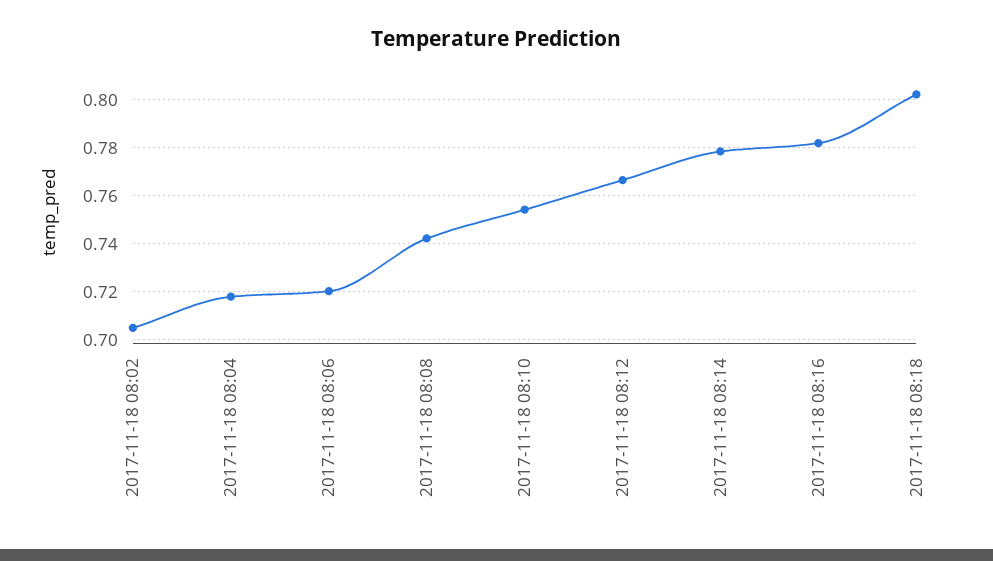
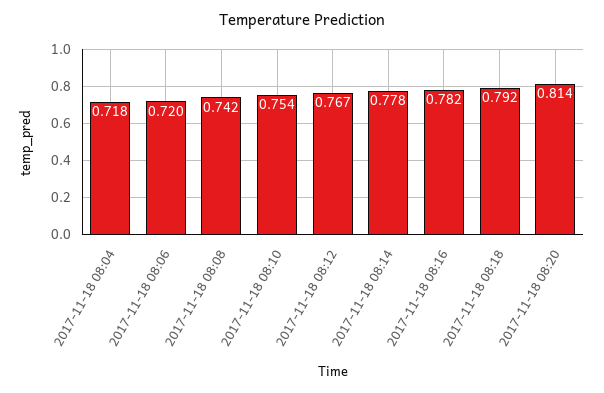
2017-11-18 08:02: 0.705 -> none
2017-11-18 08:18: 0.8025 -> 0.792
2017-11-18 08:20: none -> 0.814

